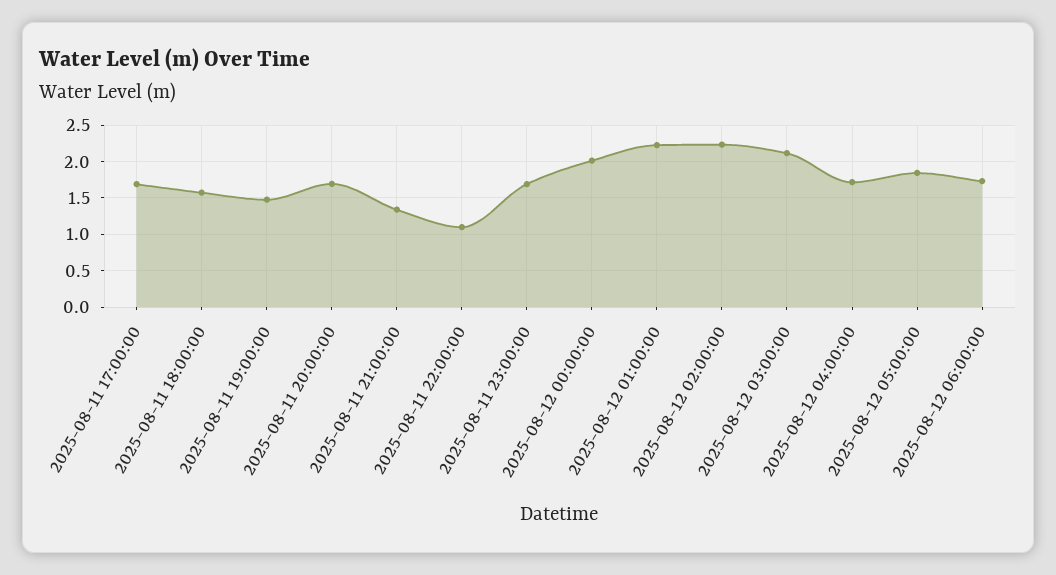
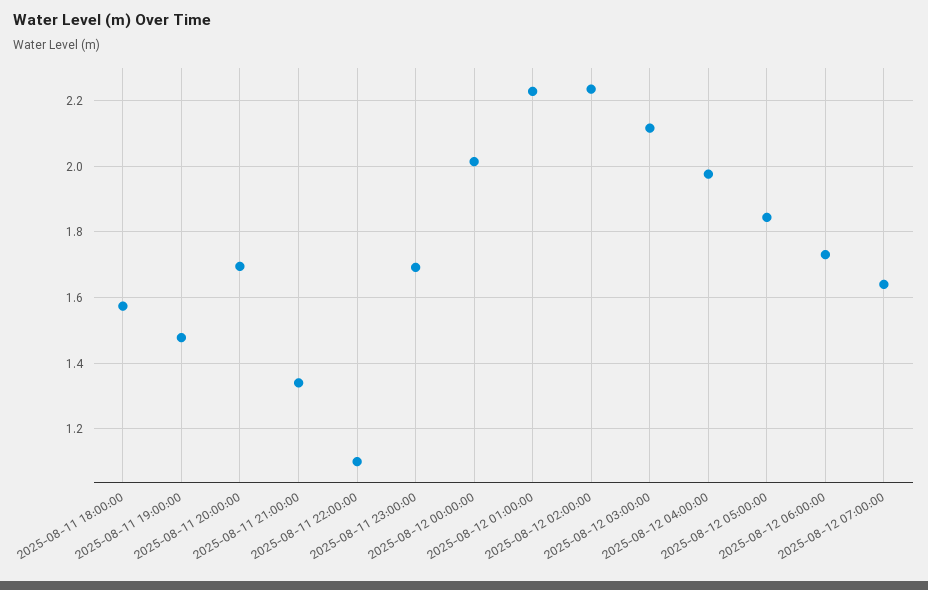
2025-08-11 17:00:00: 1.7 -> none
2025-08-12 04:00:00: 1.7 -> 1.98
2025-08-12 07:00:00: none -> 1.64

